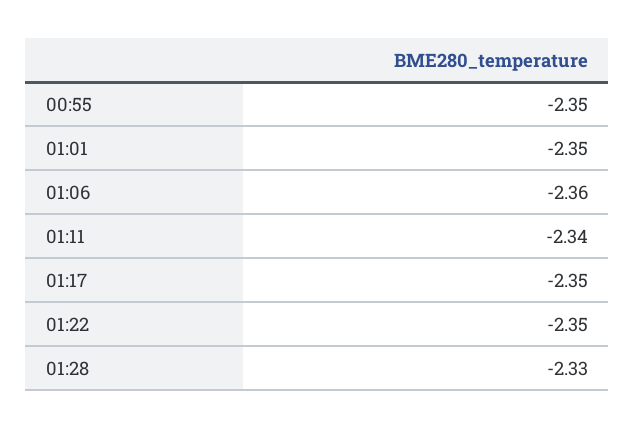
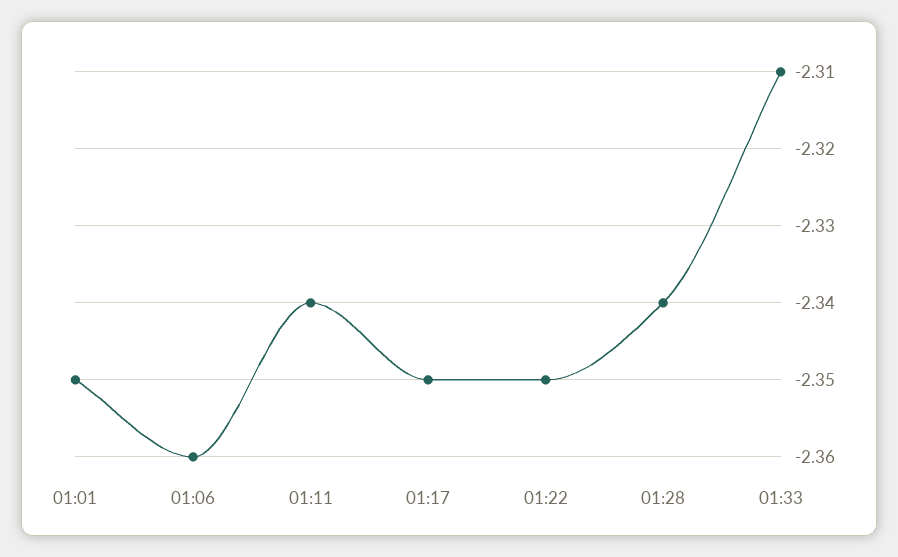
00:55: -2.35 -> none
01:28: -2.33 -> -2.34
01:33: none -> -2.31

